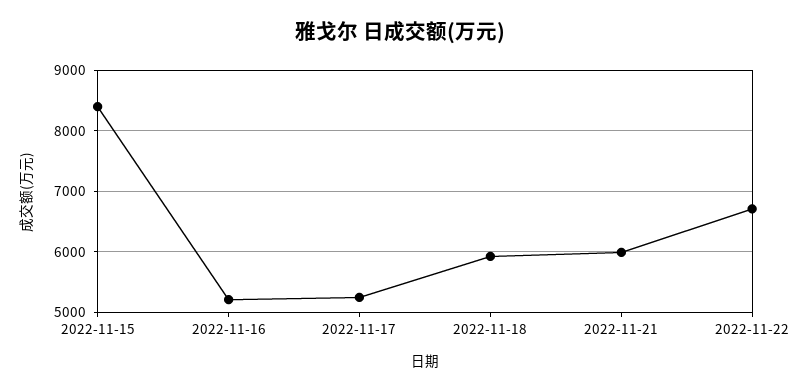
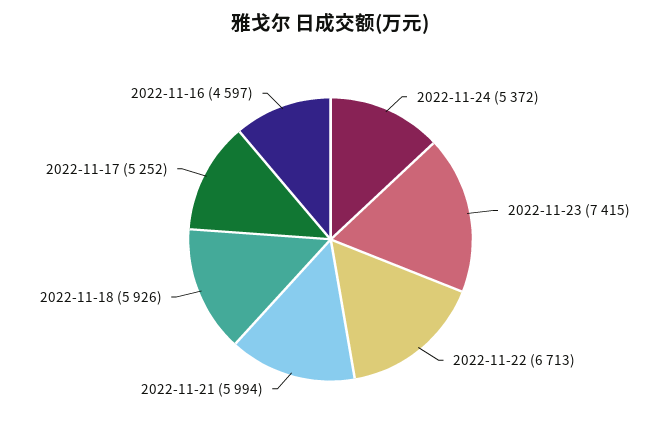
2022-11-15: 8400 -> none
2022-11-16: 5200 -> 4597
2022-11-24: none -> 5372
2022-11-23: none -> 7415

